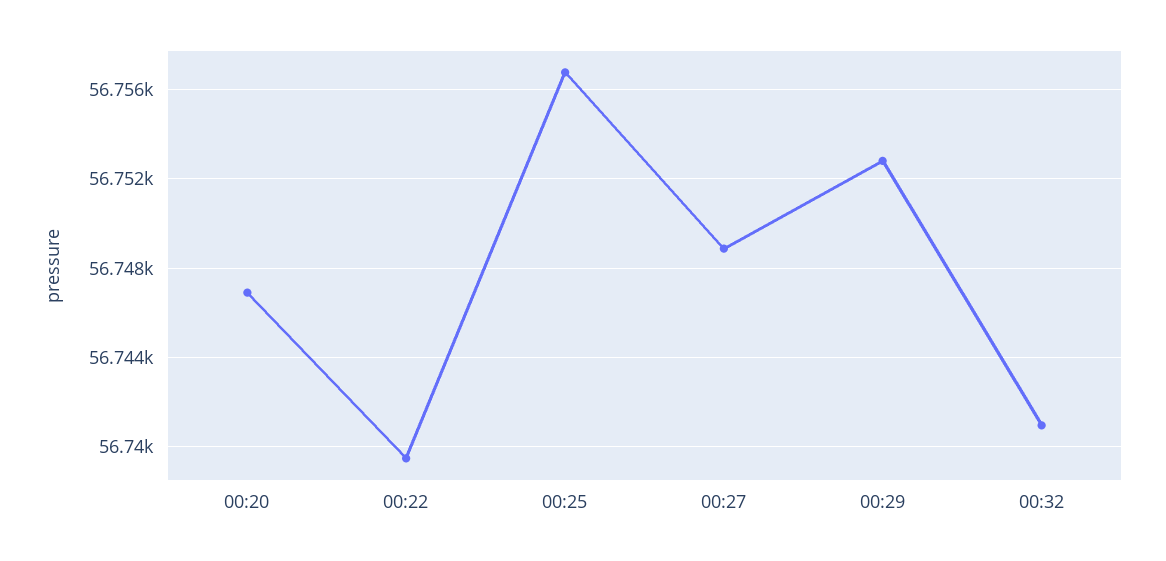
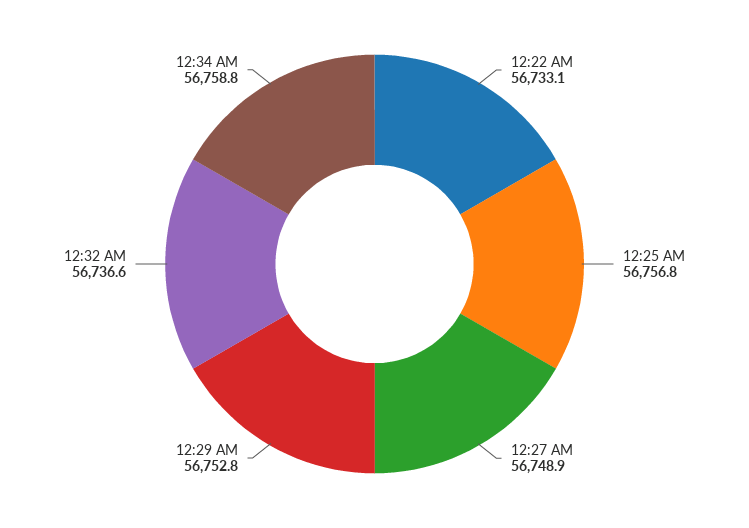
00:20: 56747 -> none
00:22: 56739.5 -> 56733.1
00:32: 56741 -> 56736.6
12:34 AM: none -> 56758.8

